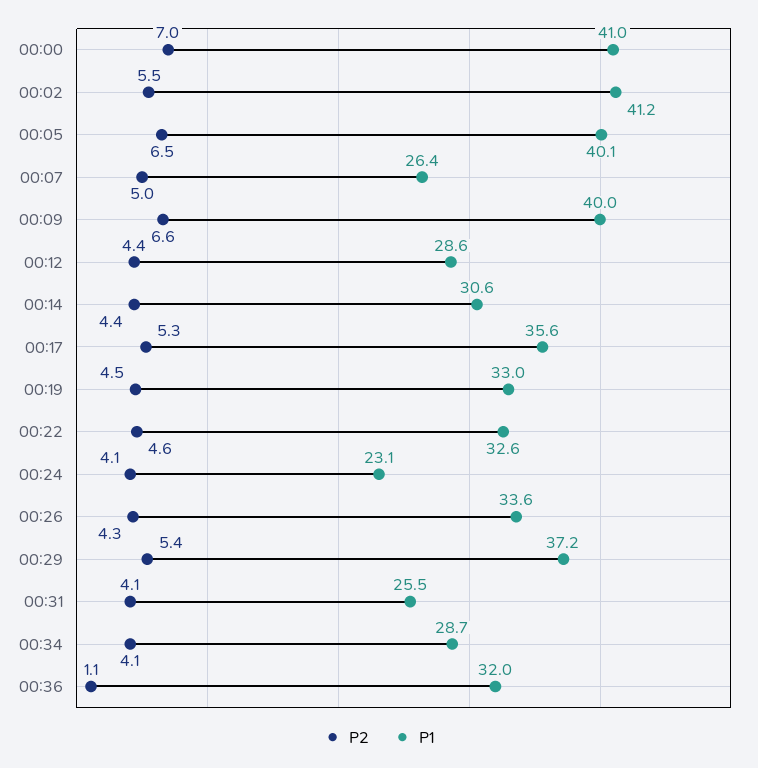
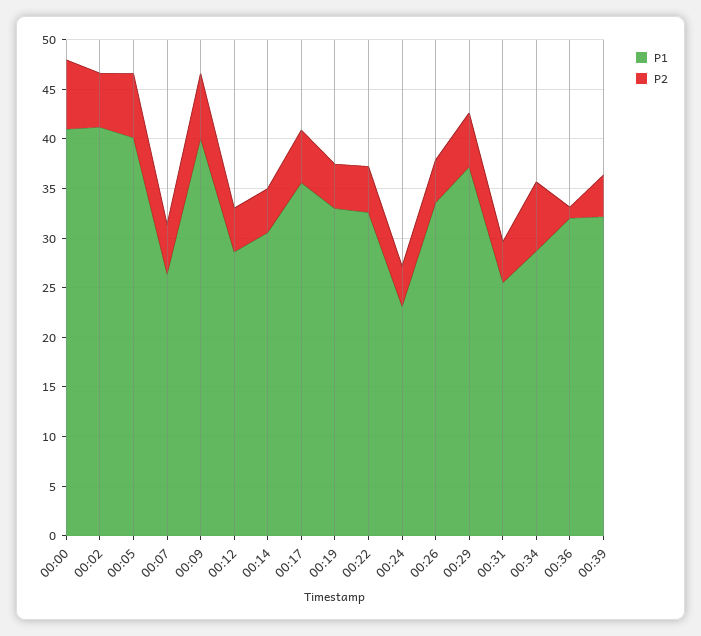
P2, 00:34: 4.1 -> 7
P1, 00:39: none -> 32
P2, 00:39: none -> 4

